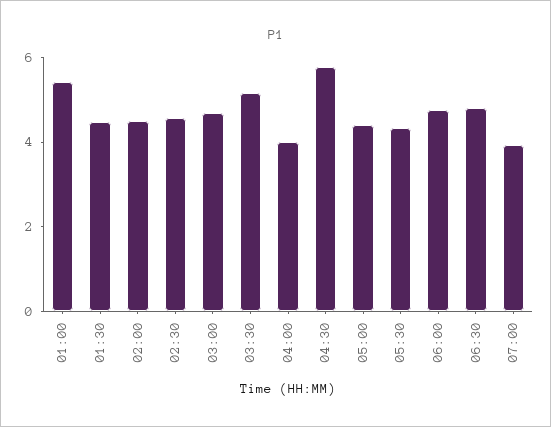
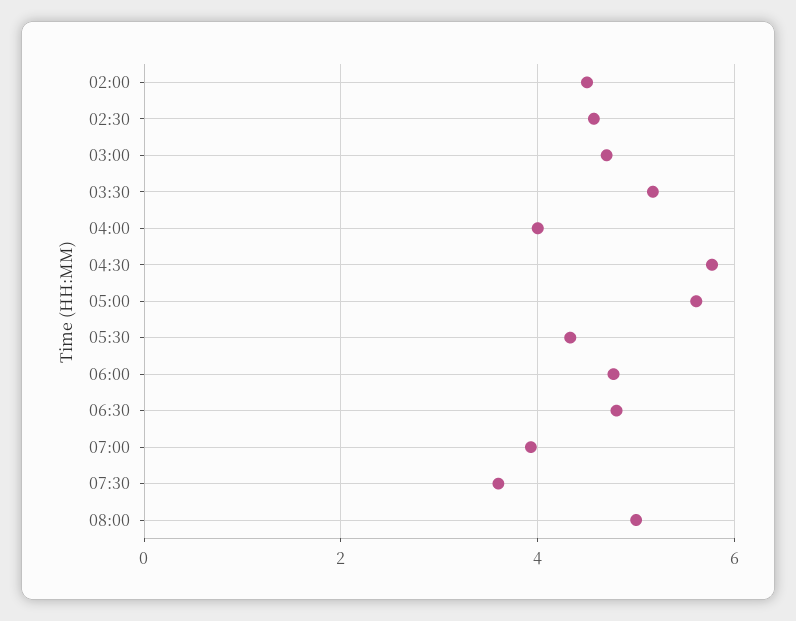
01:00: 5.5 -> none
01:30: 4.5 -> none
05:00: 4.5 -> 5.6
07:30: none -> 3.6
08:00: none -> 5

